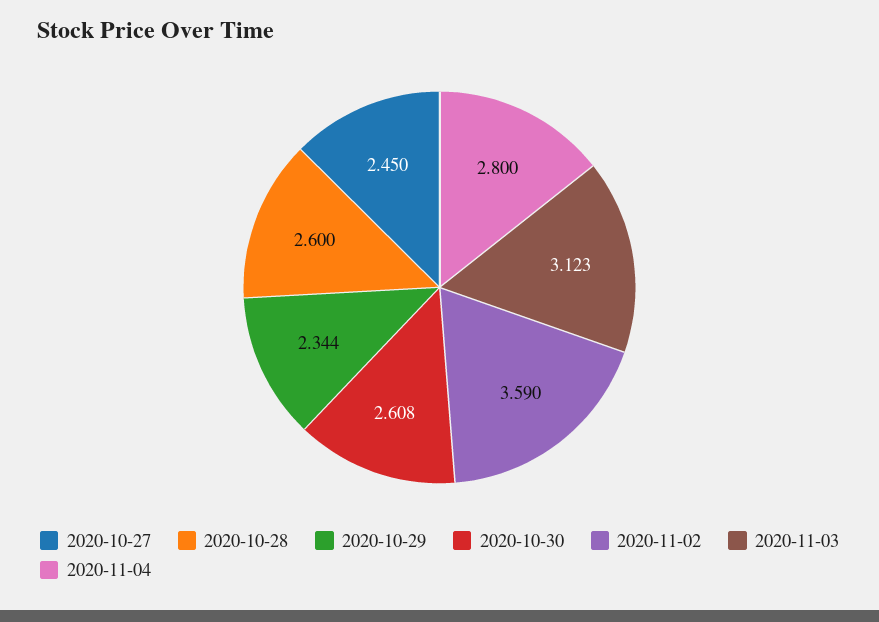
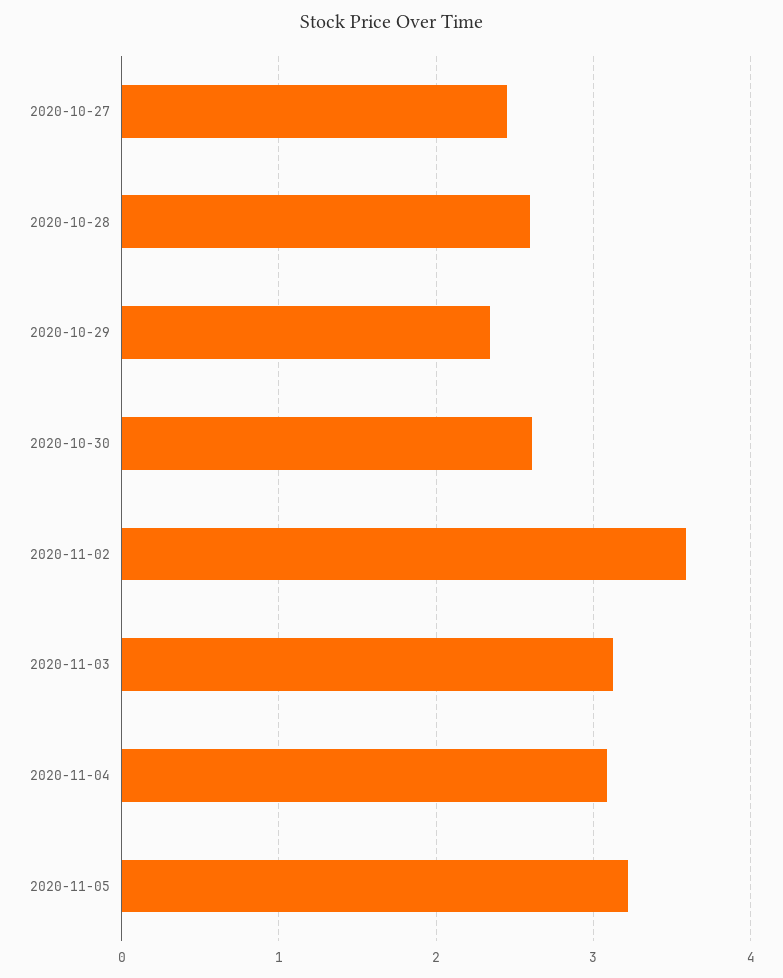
2020-11-04: 2.8 -> 3.1
2020-11-05: none -> 3.2

